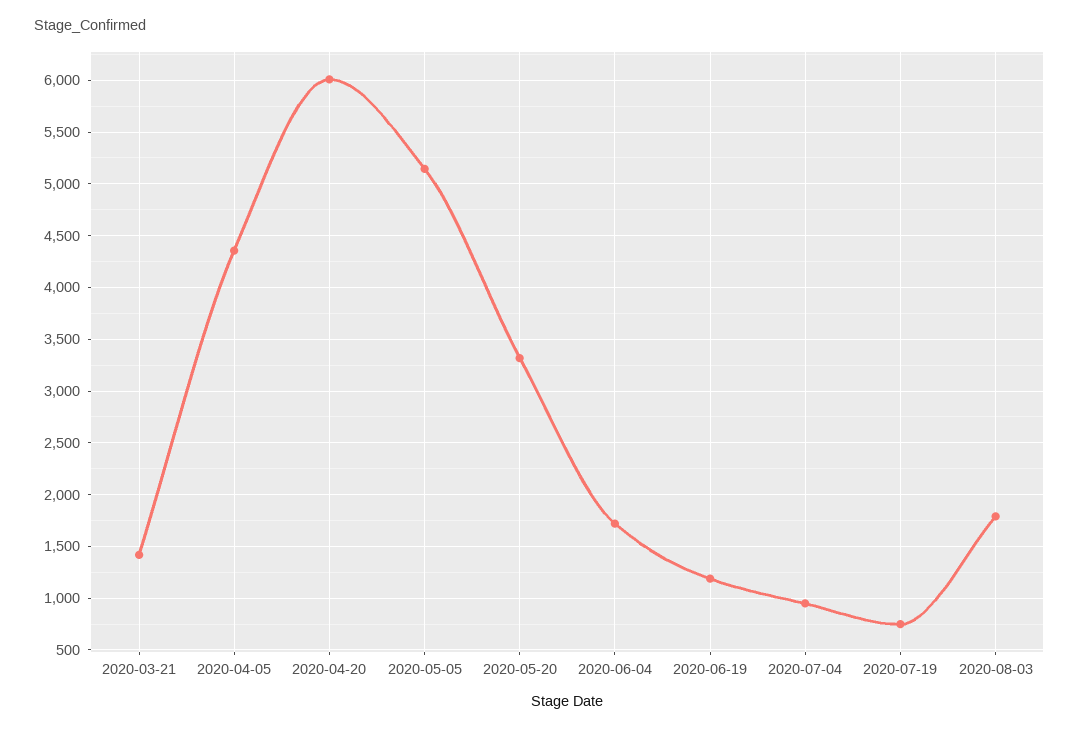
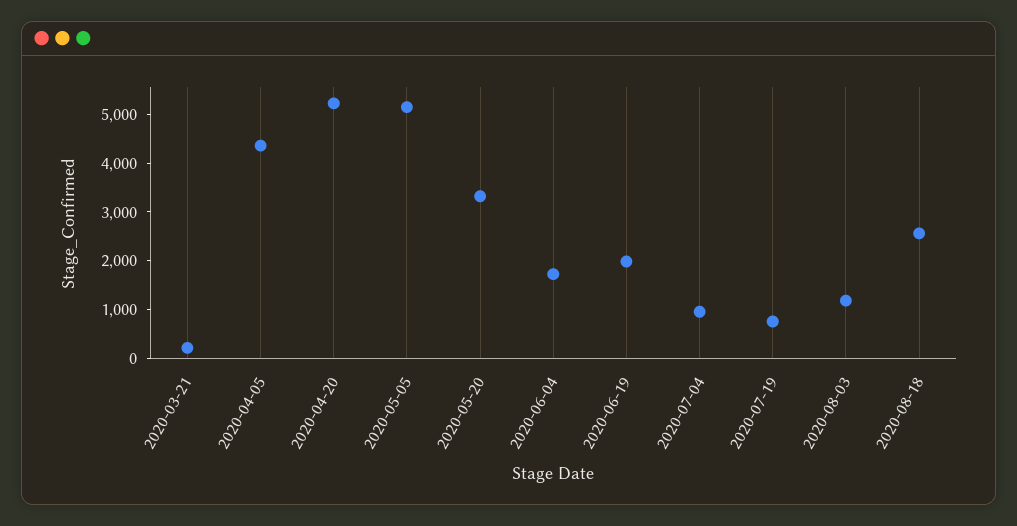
2020-03-21: 1400 -> 200
2020-04-20: 6000 -> 5200
2020-06-19: 1200 -> 2000
2020-08-03: 1800 -> 1200
2020-08-18: none -> 2600

